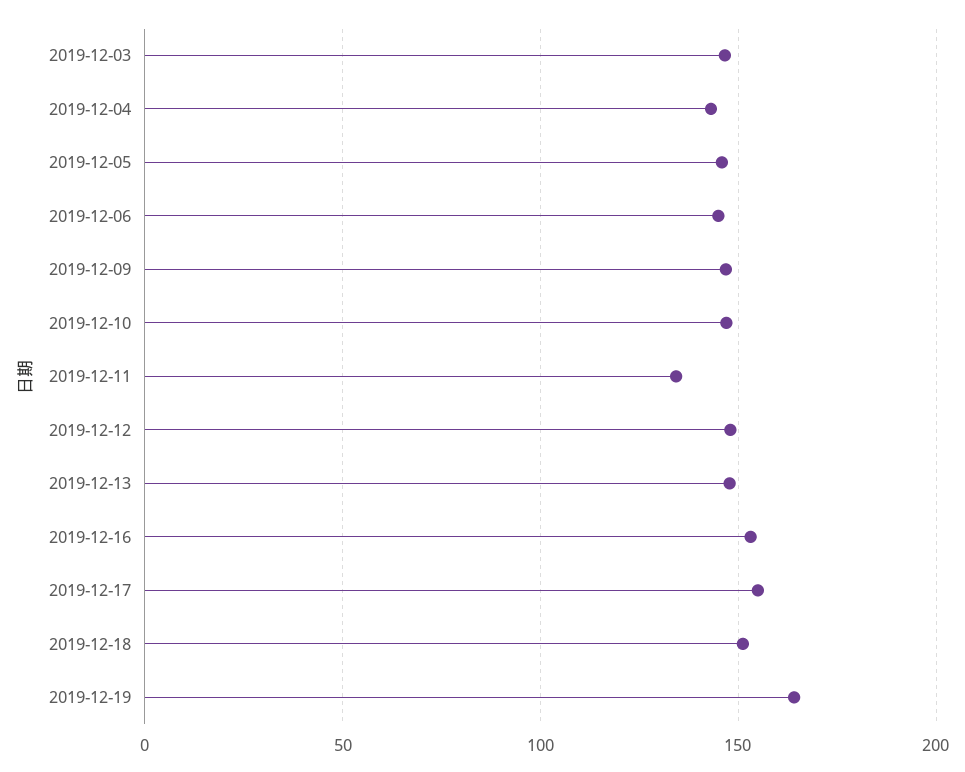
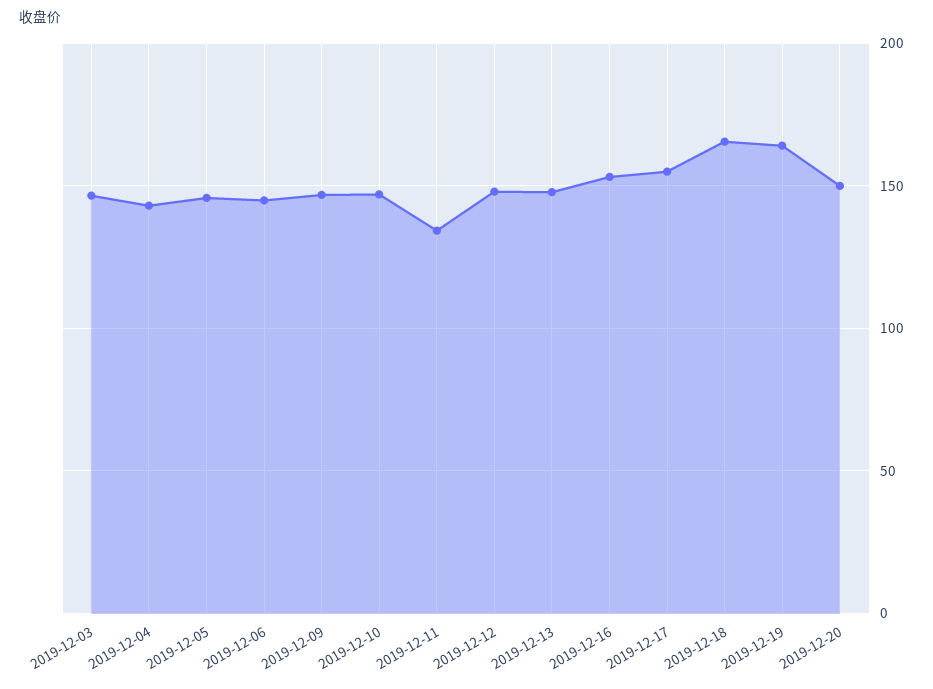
2019-12-18: 150 -> 165
2019-12-20: none -> 150

